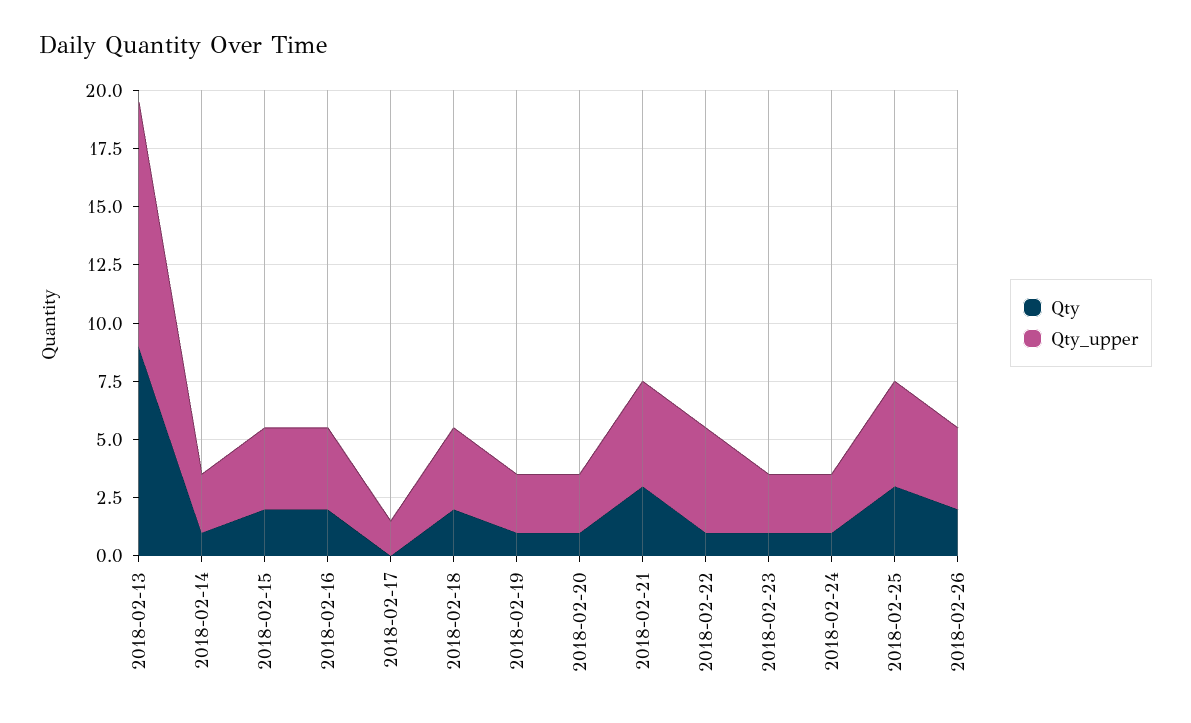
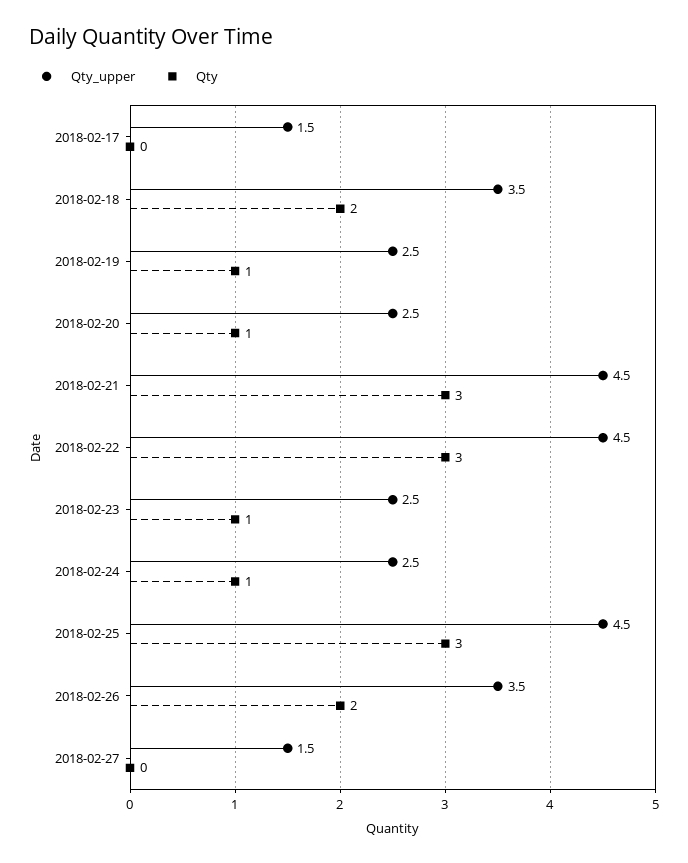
Qty, 2018-02-13: 9 -> none
Qty_upper, 2018-02-13: 10.5 -> none
Qty, 2018-02-14: 1 -> none
Qty_upper, 2018-02-14: 2.5 -> none
Qty, 2018-02-15: 2 -> none
Qty_upper, 2018-02-15: 3.5 -> none
Qty, 2018-02-16: 2 -> none
Qty_upper, 2018-02-16: 3.5 -> none
Qty, 2018-02-22: 1 -> 3
Qty_upper, 2018-02-27: none -> 1.5
Qty, 2018-02-27: none -> 0

